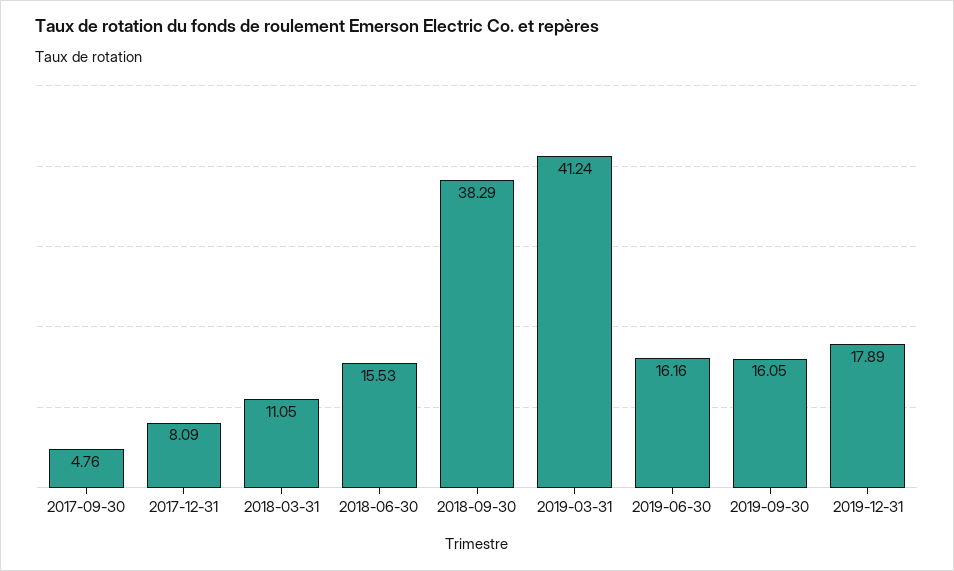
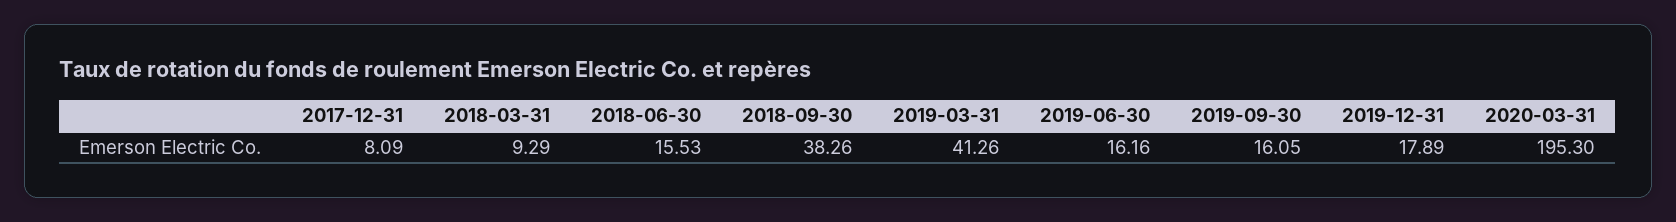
2017-09-30: 4.76 -> none
2018-03-31: 11.05 -> 9.29
2018-09-30: 38.29 -> 38.26
2019-03-31: 41.24 -> 41.26
2020-03-31: none -> 195.3

